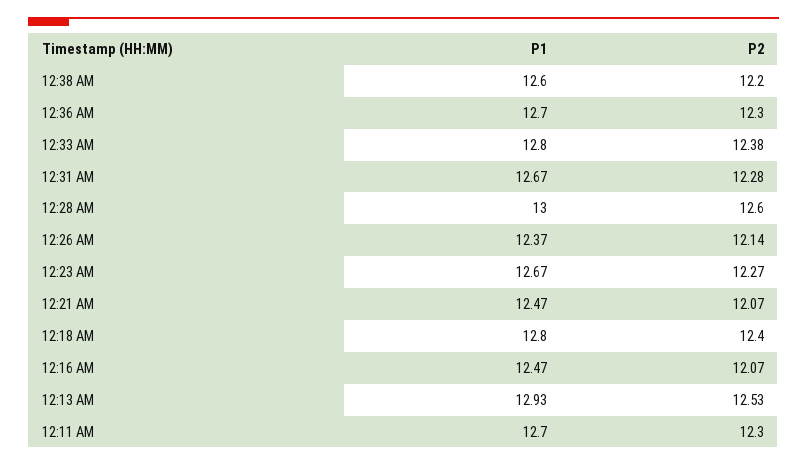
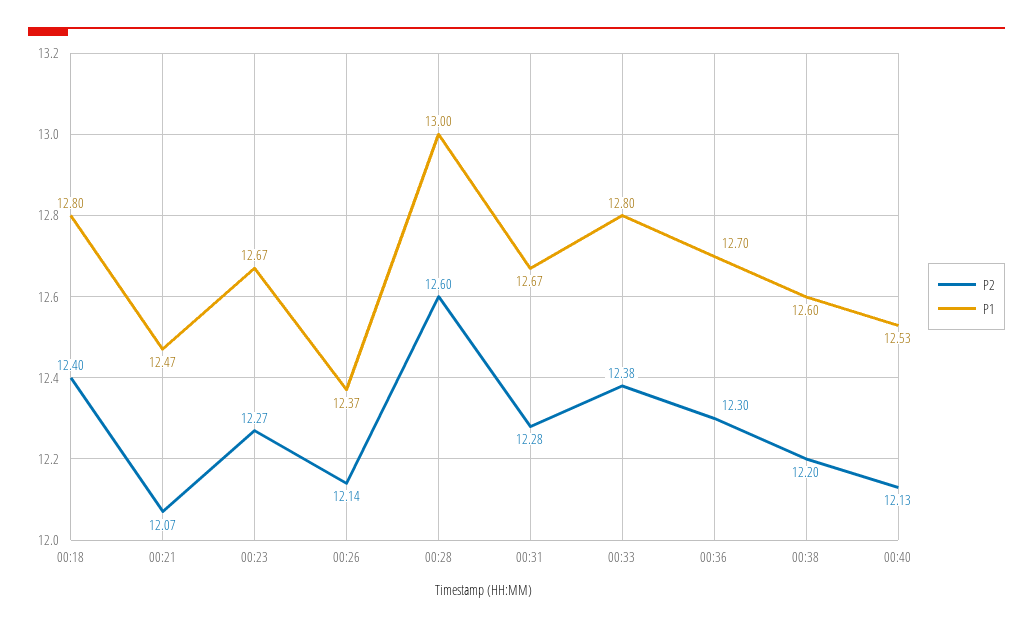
P1, 12:16 AM: 12.47 -> none
P2, 12:16 AM: 12.07 -> none
P1, 12:13 AM: 12.93 -> none
P2, 12:13 AM: 12.53 -> none
P1, 12:11 AM: 12.7 -> none
P2, 12:11 AM: 12.3 -> none
P2, 00:40: none -> 12.13
P1, 00:40: none -> 12.53

